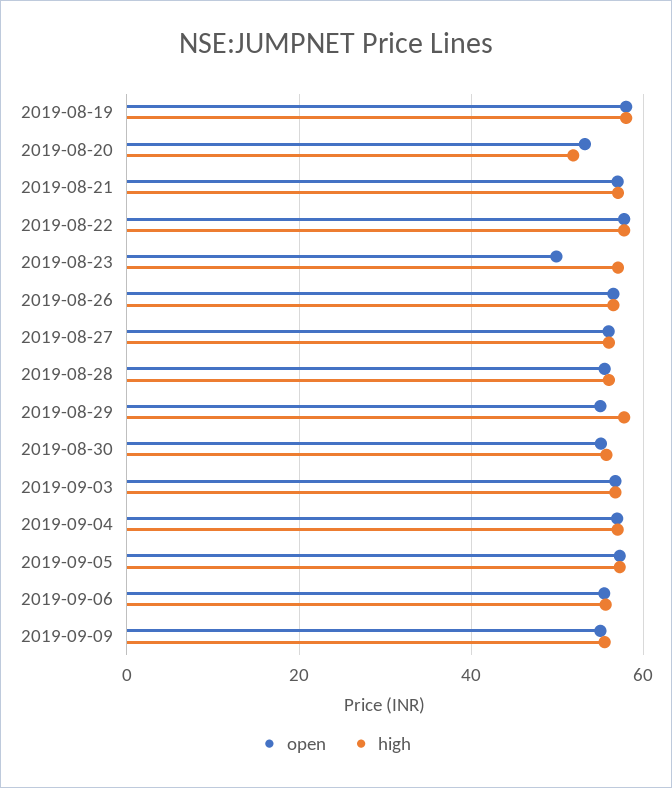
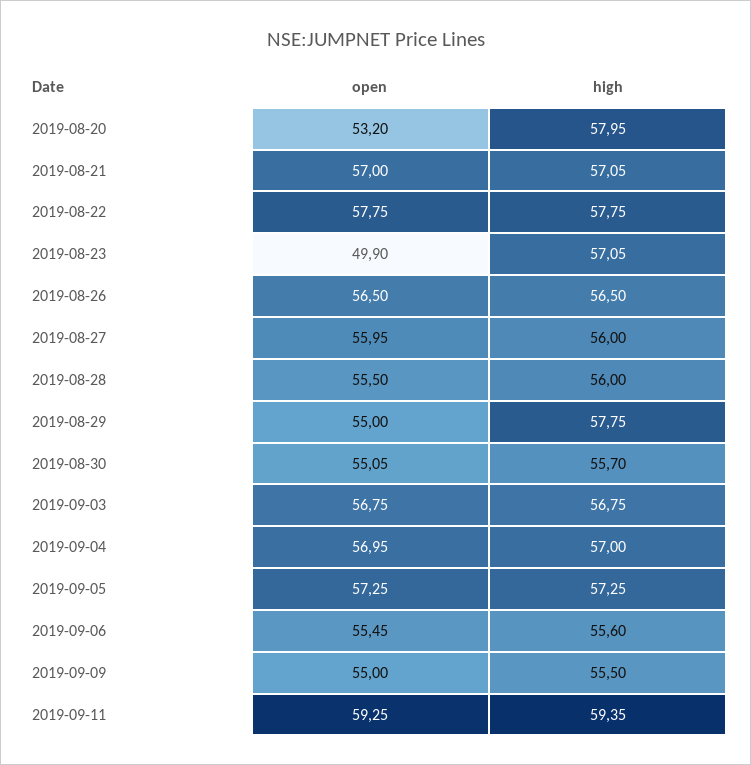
open, 2019-08-19: 58 -> none
high, 2019-08-19: 58 -> none
high, 2019-08-20: 52 -> 57.95
open, 2019-09-11: none -> 59.25
high, 2019-09-11: none -> 59.35

